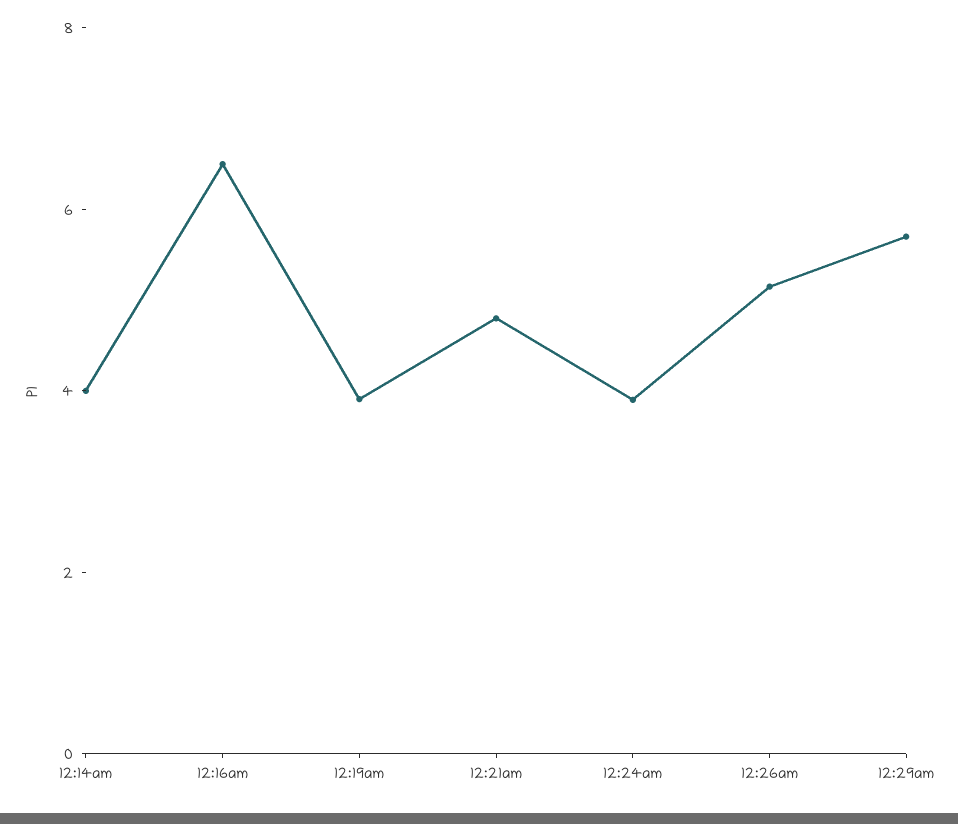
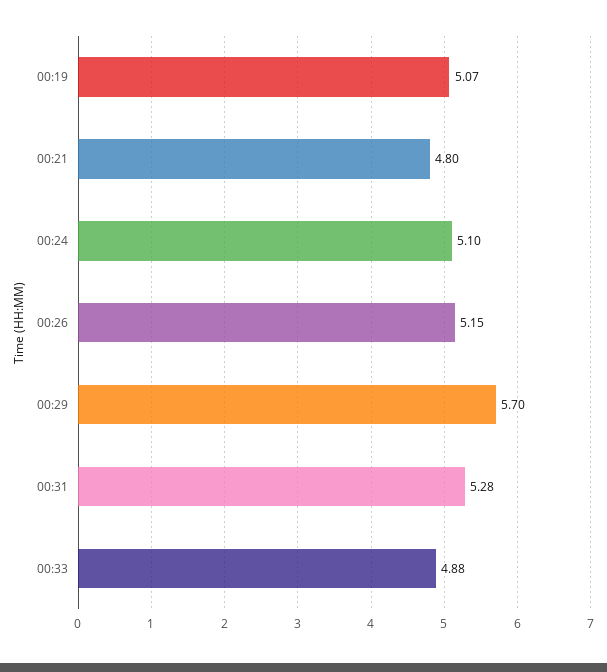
12:14am: 4 -> none
12:16am: 6.5 -> none
12:19am: 4 -> 5.07
12:24am: 4 -> 5.1
00:31: none -> 5.28
00:33: none -> 4.88

